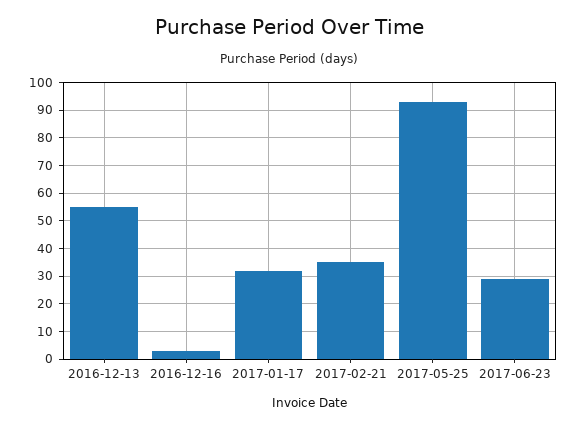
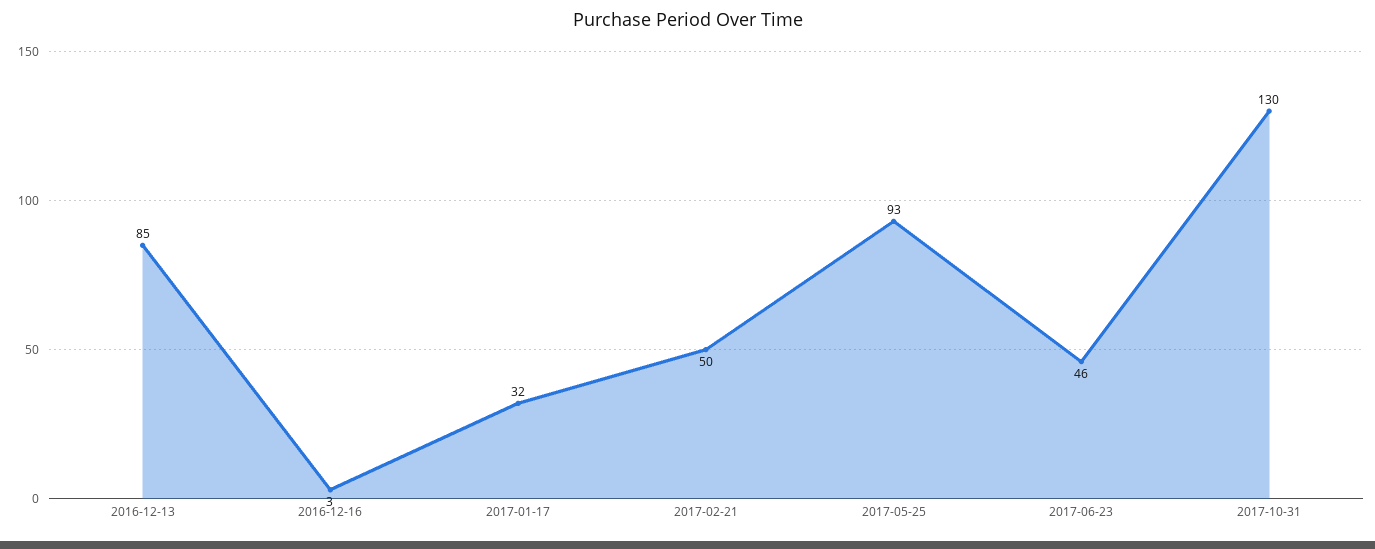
2016-12-13: 55 -> 85
2017-02-21: 35 -> 50
2017-06-23: 30 -> 46
2017-10-31: none -> 130

